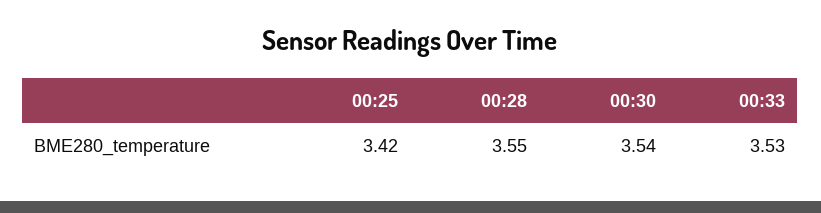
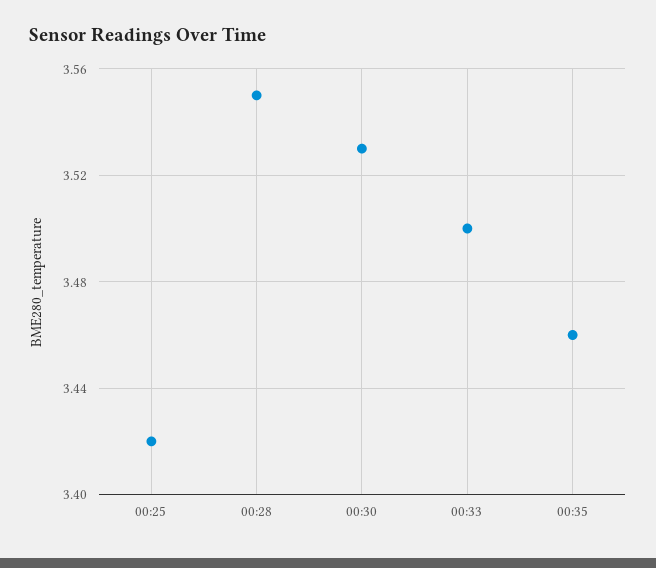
00:30: 3.54 -> 3.53
00:33: 3.53 -> 3.5
00:35: none -> 3.46

